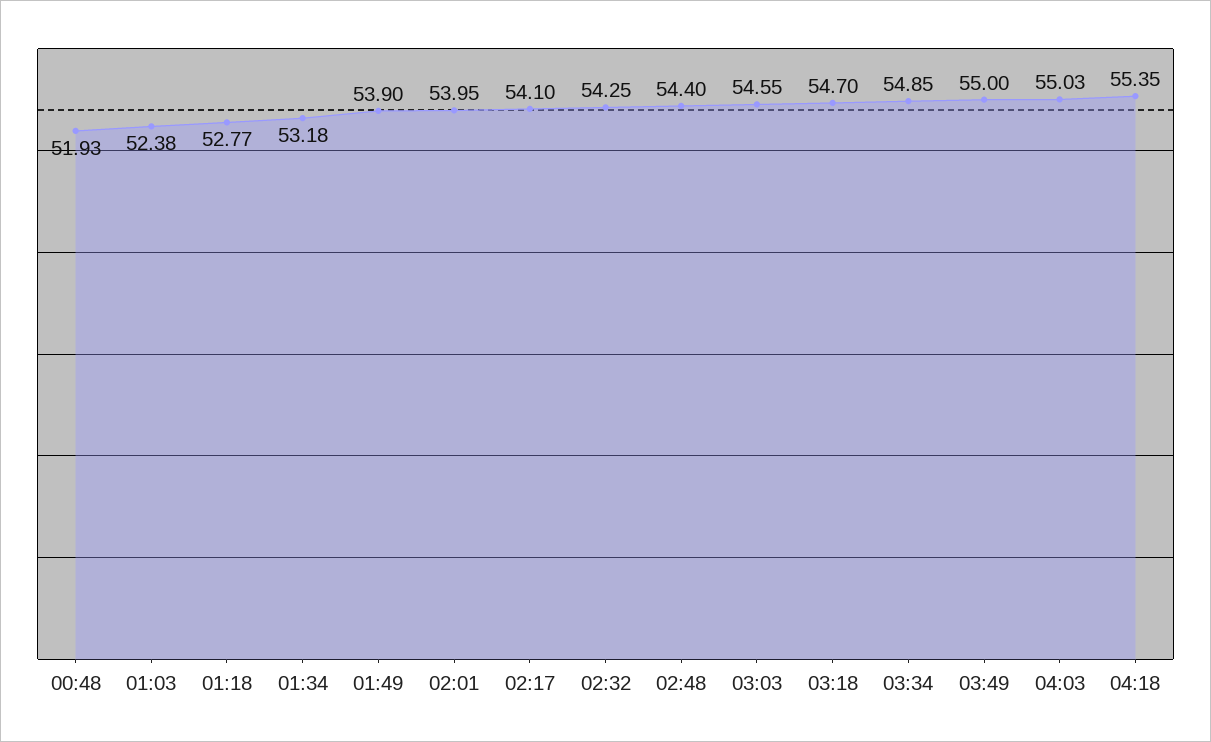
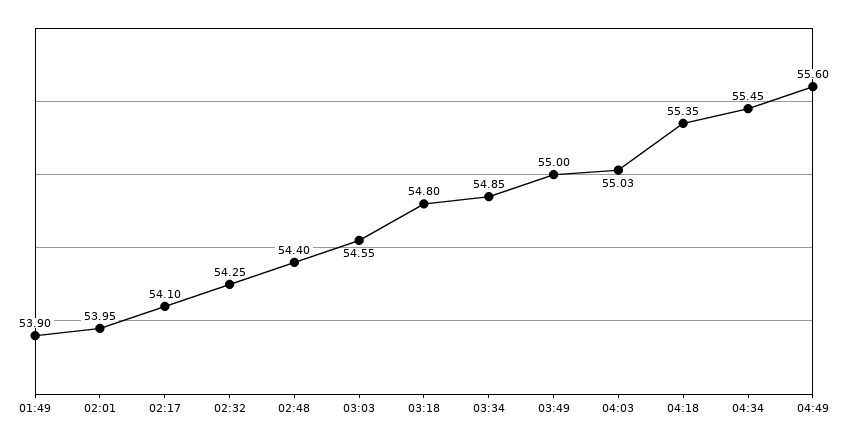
00:48: 51.93 -> none
01:03: 52.38 -> none
01:18: 52.77 -> none
01:34: 53.18 -> none
03:18: 54.7 -> 54.8
04:34: none -> 55.45
04:49: none -> 55.6

